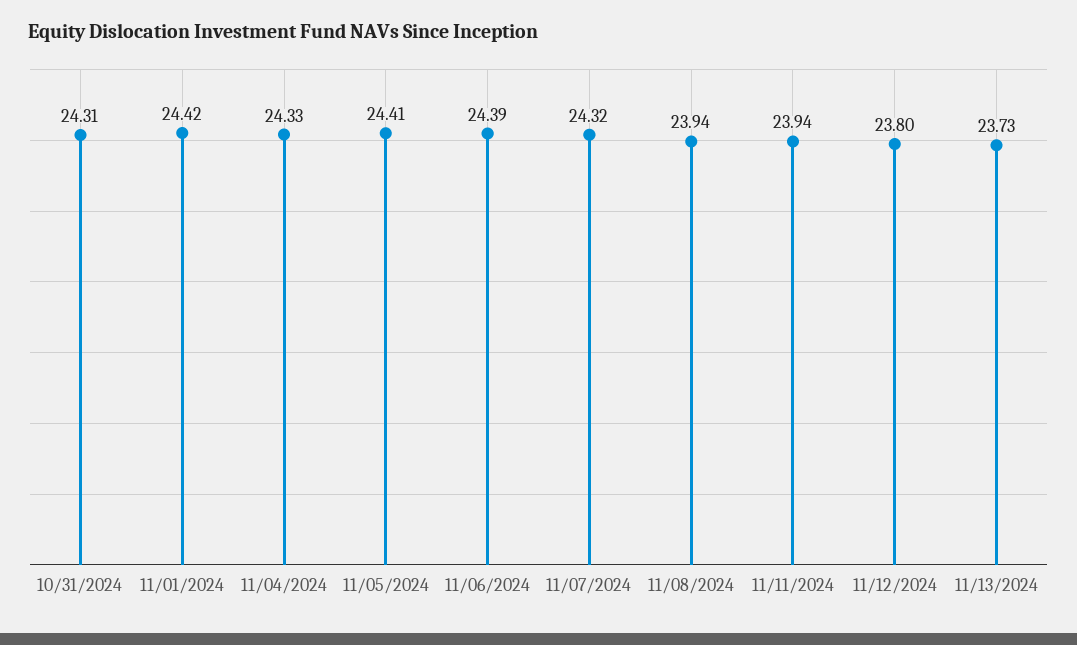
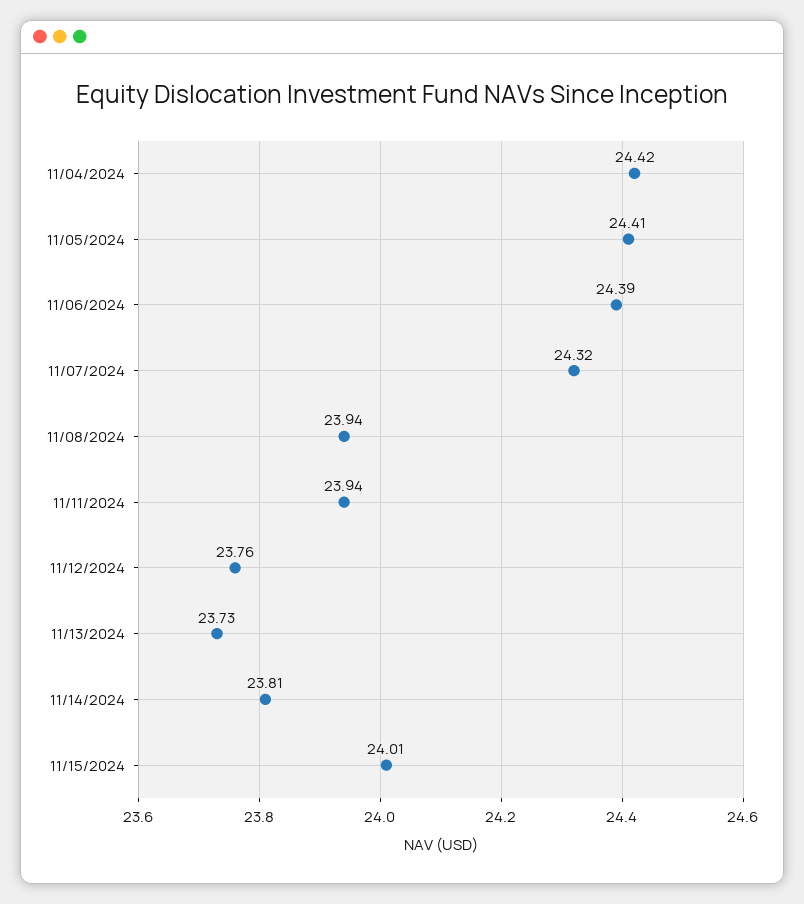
10/31/2024: 24.31 -> none
11/01/2024: 24.42 -> none
11/04/2024: 24.33 -> 24.42
11/12/2024: 23.8 -> 23.76
11/14/2024: none -> 23.81
11/15/2024: none -> 24.01

